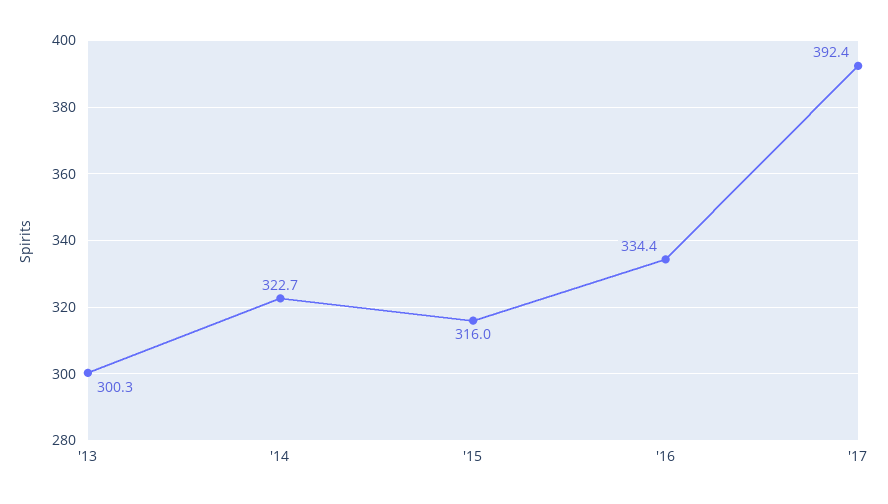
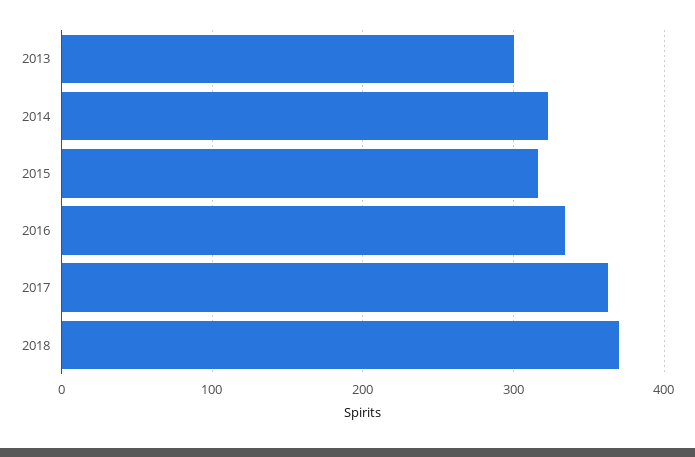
'17: 392.4 -> 360
2018: none -> 370

